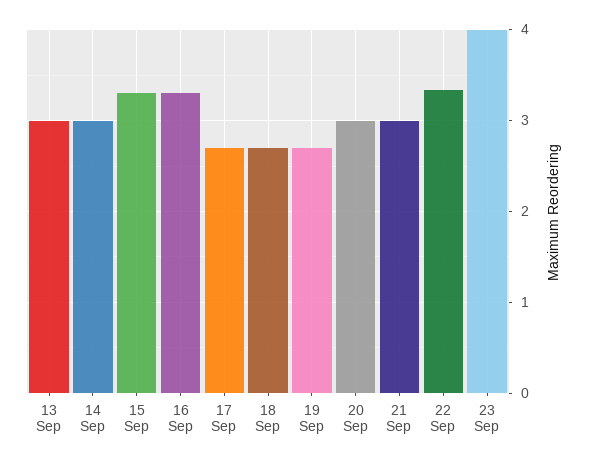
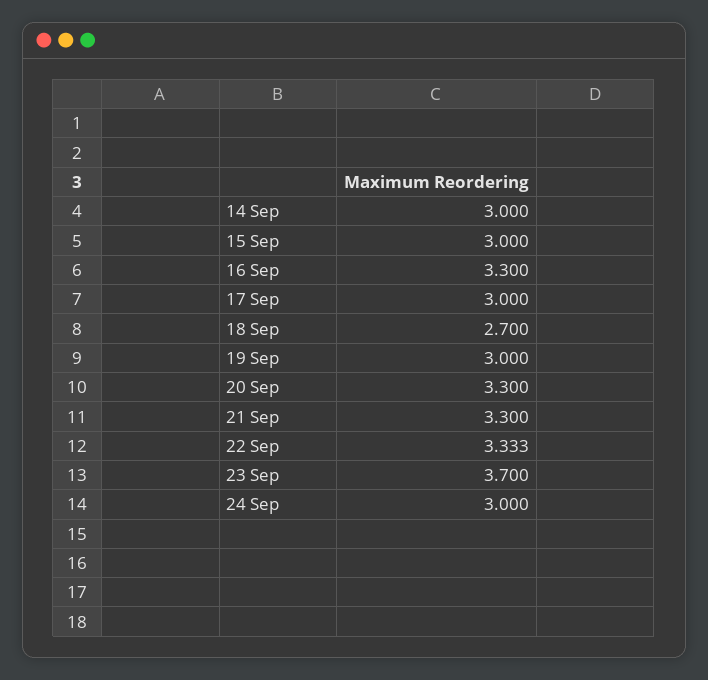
13 Sep: 3 -> none
15 Sep: 3.3 -> 3
17 Sep: 2.7 -> 3
19 Sep: 2.7 -> 3
20 Sep: 3 -> 3.3
21 Sep: 3 -> 3.3
23 Sep: 4 -> 3.7
24 Sep: none -> 3

